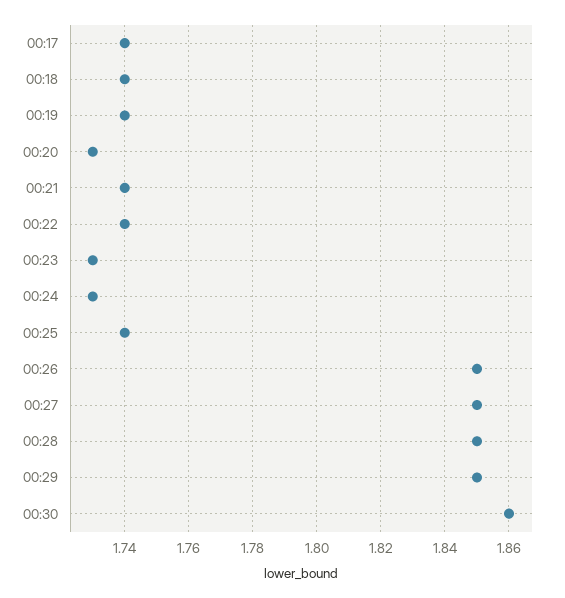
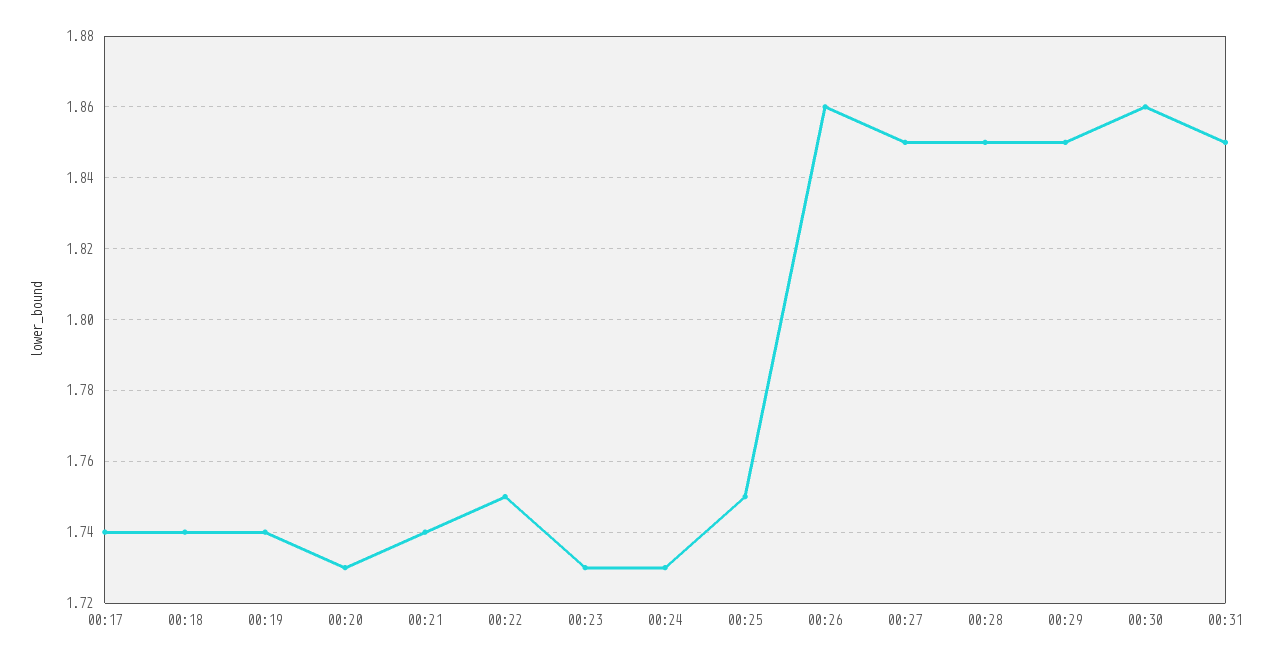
00:22: 1.74 -> 1.75
00:25: 1.74 -> 1.75
00:26: 1.85 -> 1.86
00:31: none -> 1.85

